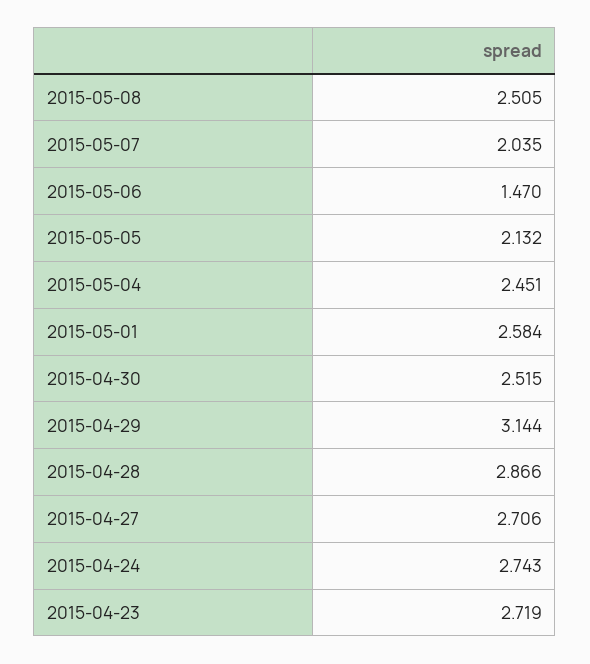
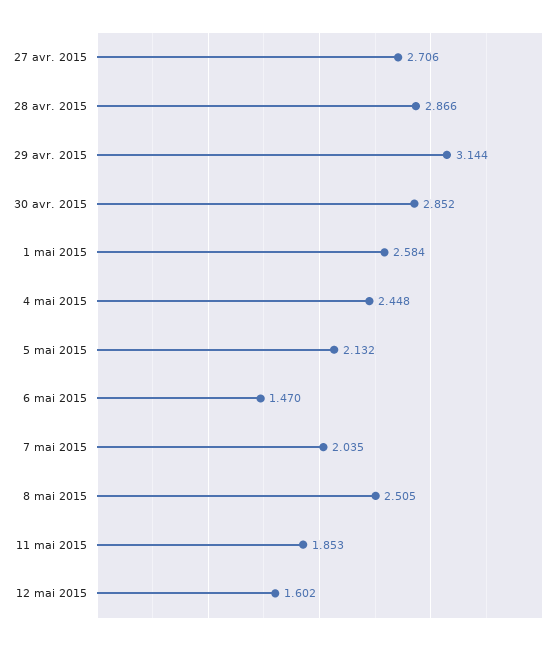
2015-05-04: 2.451 -> 2.448
2015-04-30: 2.515 -> 2.852
2015-04-24: 2.743 -> none
2015-04-23: 2.719 -> none
11 mai 2015: none -> 1.853
12 mai 2015: none -> 1.602

